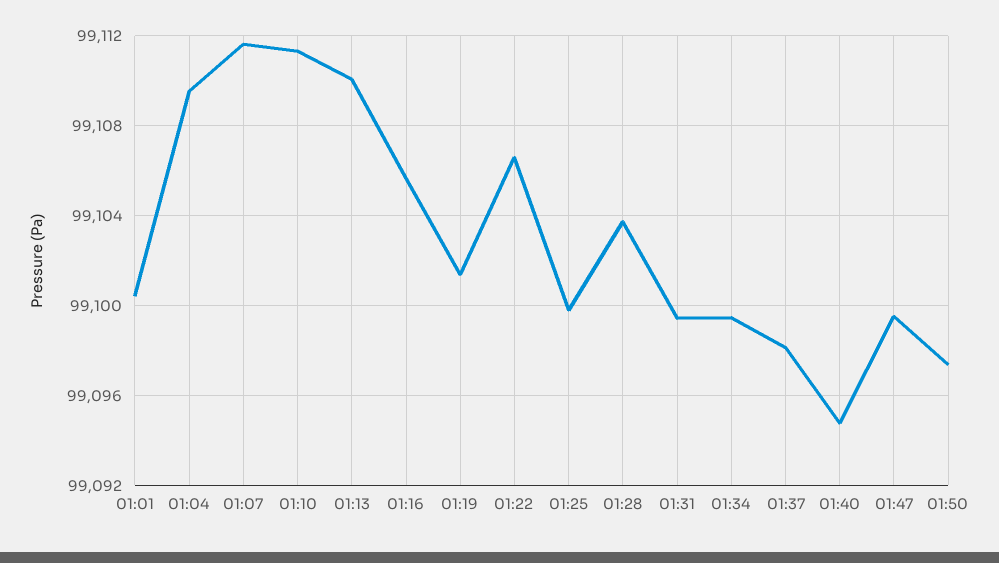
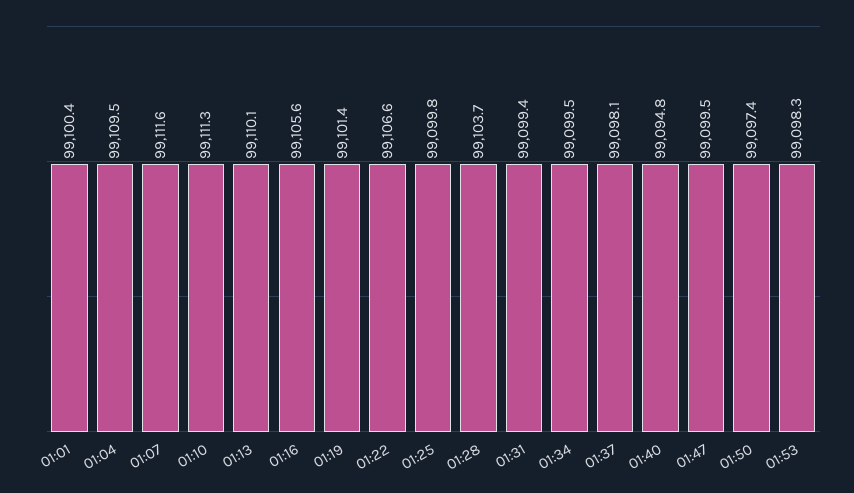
01:53: none -> 99098.3

